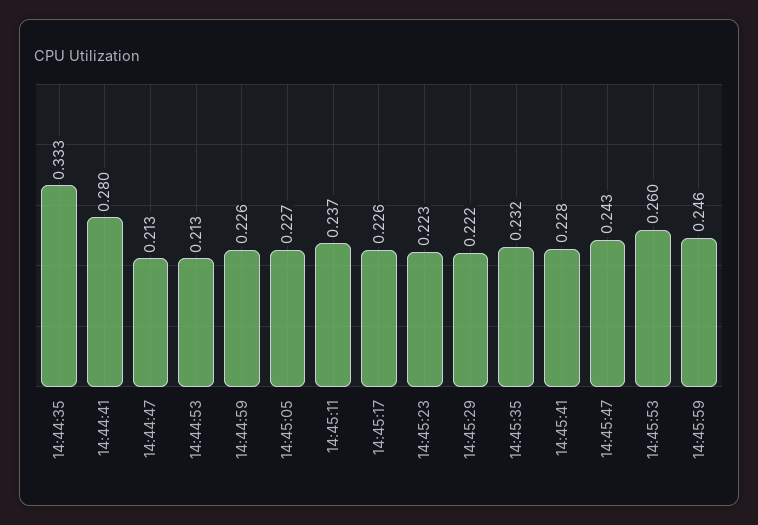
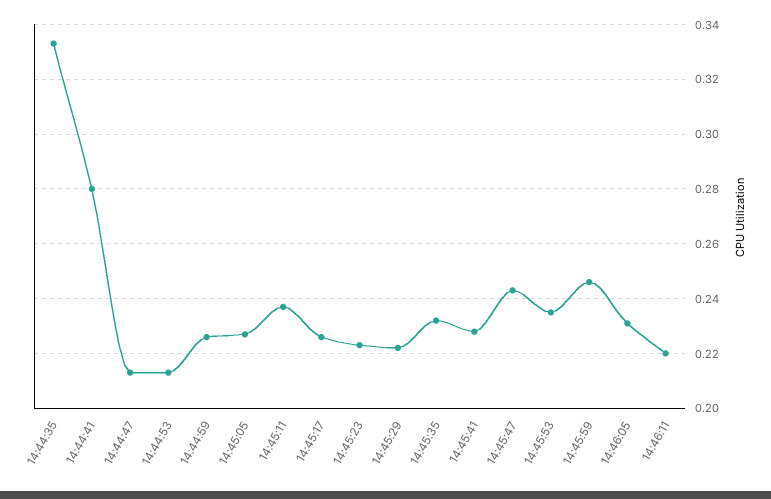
14:45:53: 0.26 -> 0.235
14:46:05: none -> 0.23
14:46:11: none -> 0.22

